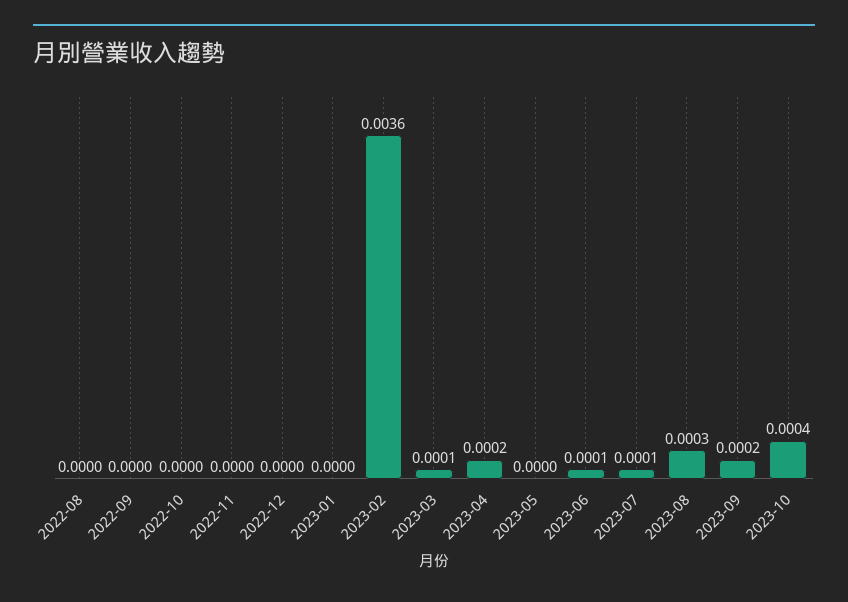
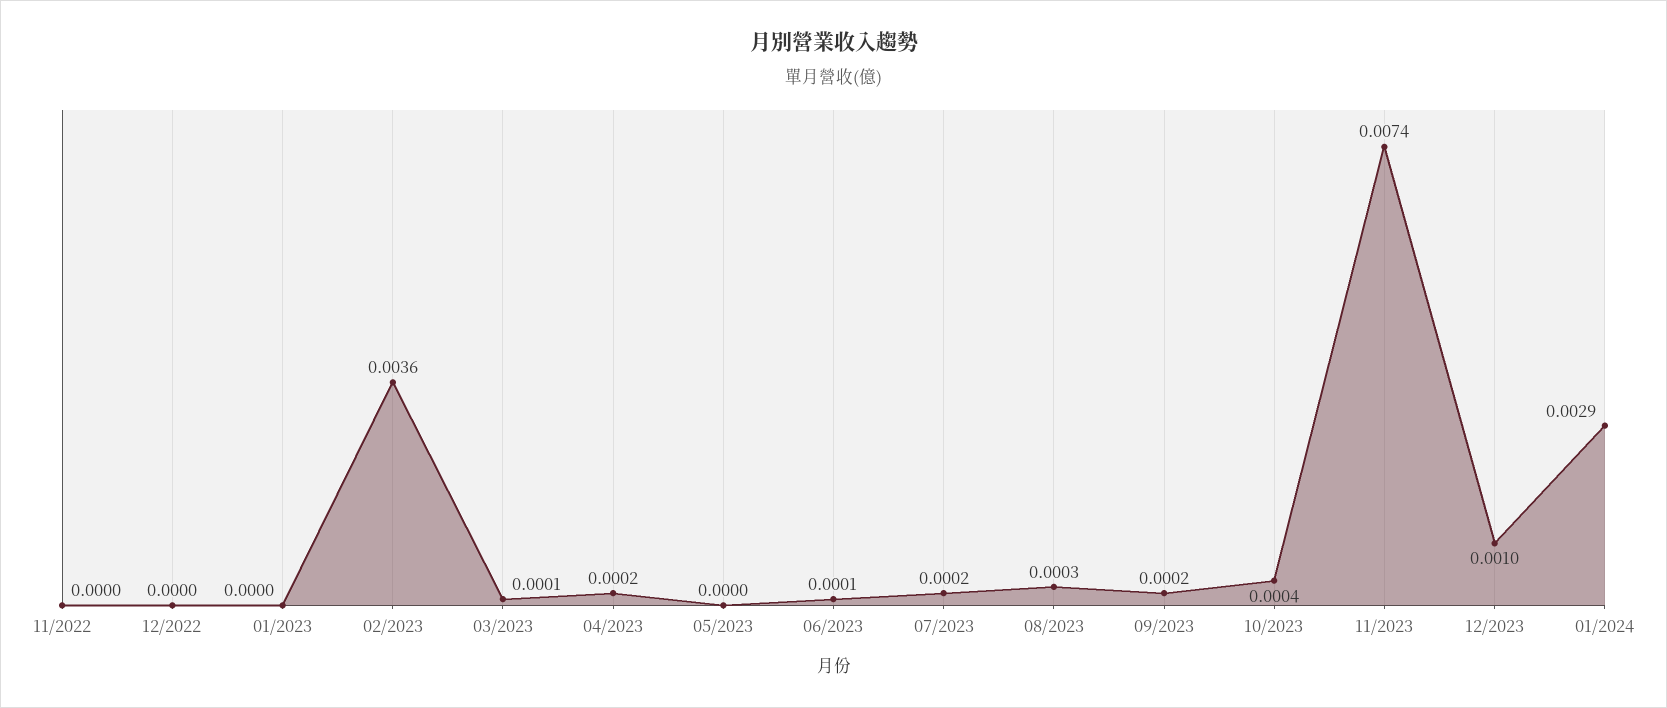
2022-08: 0 -> none
2022-09: 0 -> none
2022-10: 0 -> none
2023-07: 0.0001 -> 0.0002
11/2023: none -> 0.0074
12/2023: none -> 0.001
01/2024: none -> 0.0029

